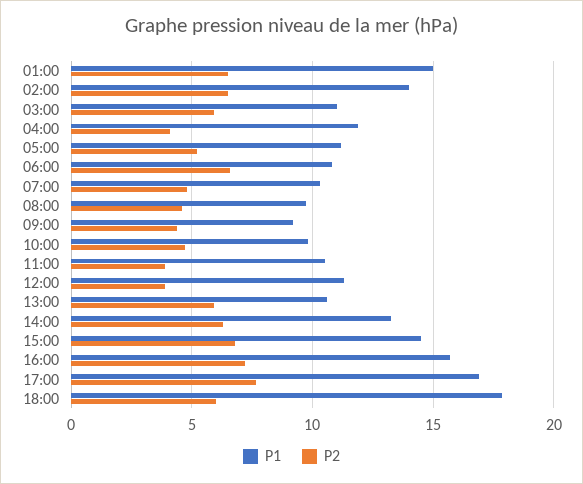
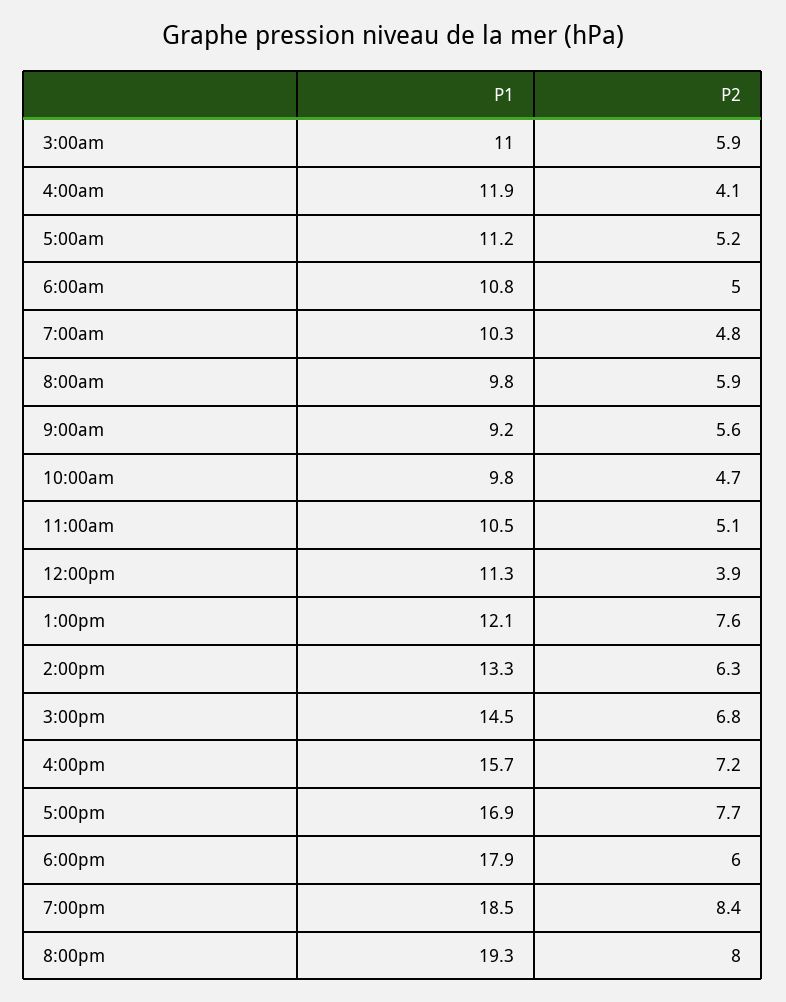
P1, 01:00: 15 -> none
P2, 01:00: 6.5 -> none
P1, 02:00: 14 -> none
P2, 02:00: 6.5 -> none
P2, 06:00: 6.5 -> 5
P2, 08:00: 4.5 -> 5.9
P2, 09:00: 4.5 -> 5.6
P2, 11:00: 4 -> 5.1
P1, 13:00: 10.5 -> 12.1
P2, 13:00: 6 -> 7.6
P1, 7:00pm: none -> 18.5
P2, 7:00pm: none -> 8.4
P1, 8:00pm: none -> 19.3
P2, 8:00pm: none -> 8

